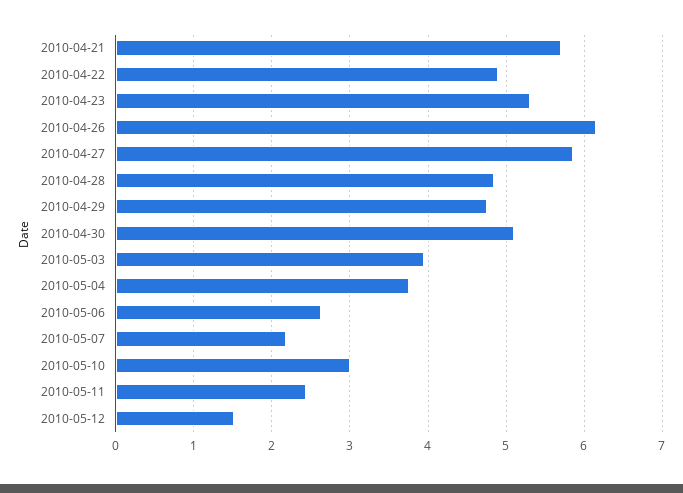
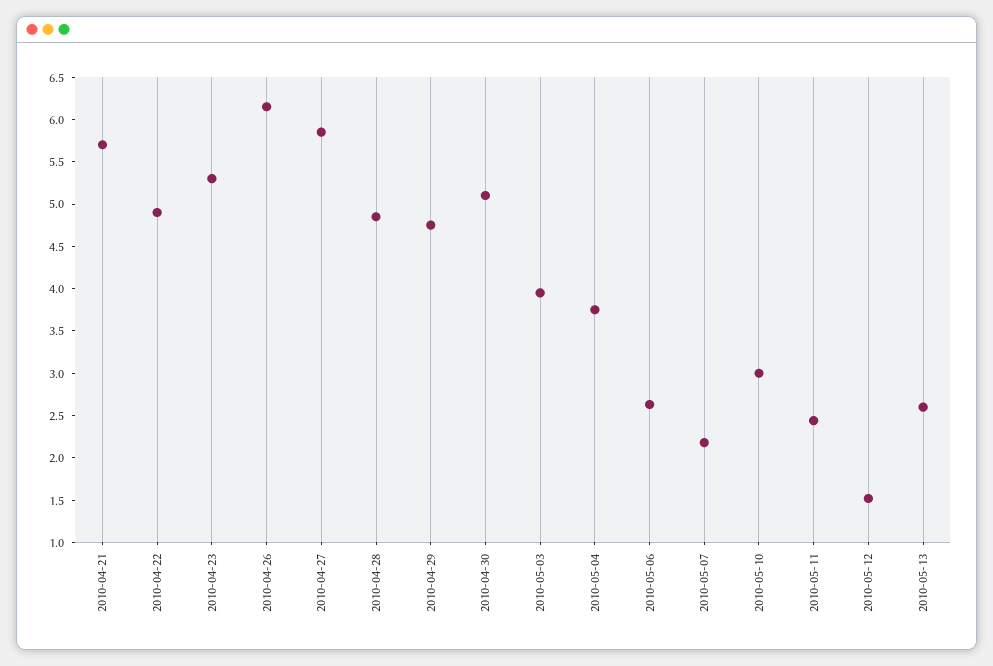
2010-05-13: none -> 2.6

